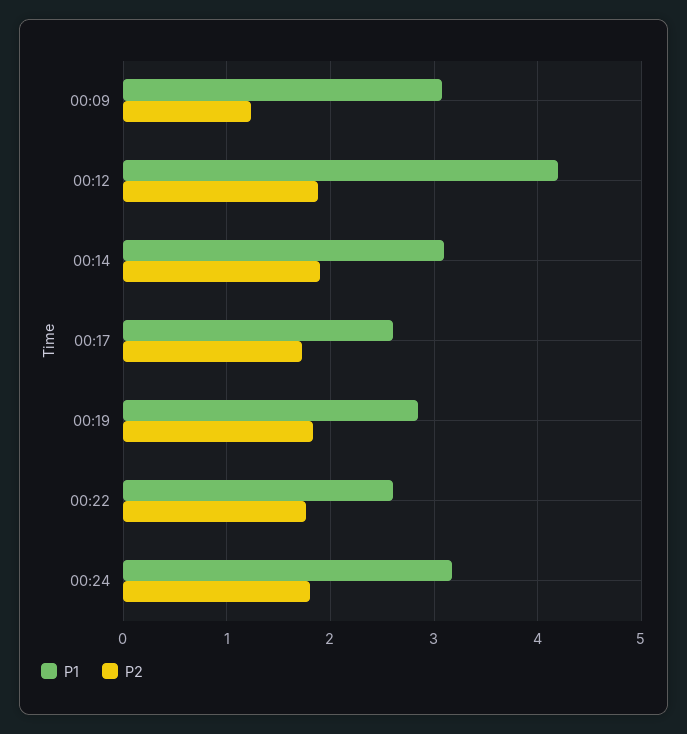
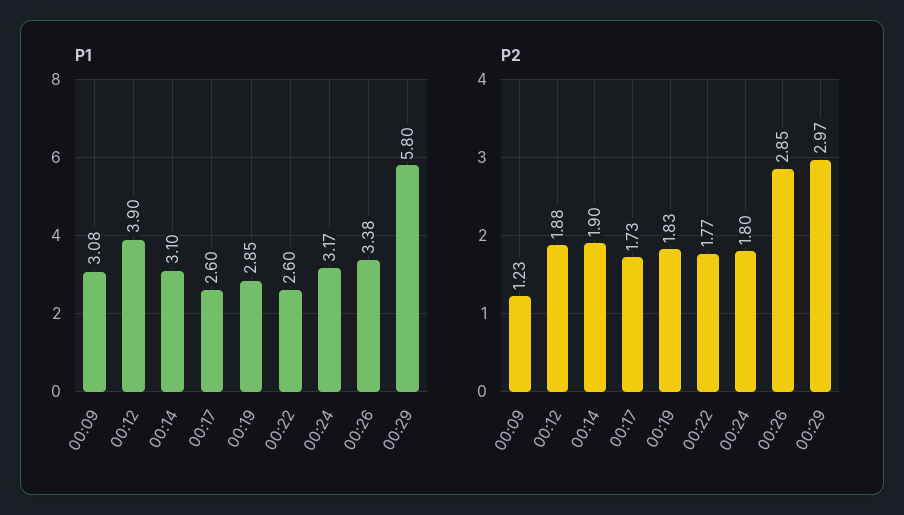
P1, 00:12: 4.2 -> 3.9
P1, 00:26: none -> 3.38
P1, 00:29: none -> 5.8
P2, 00:26: none -> 2.85
P2, 00:29: none -> 2.97

